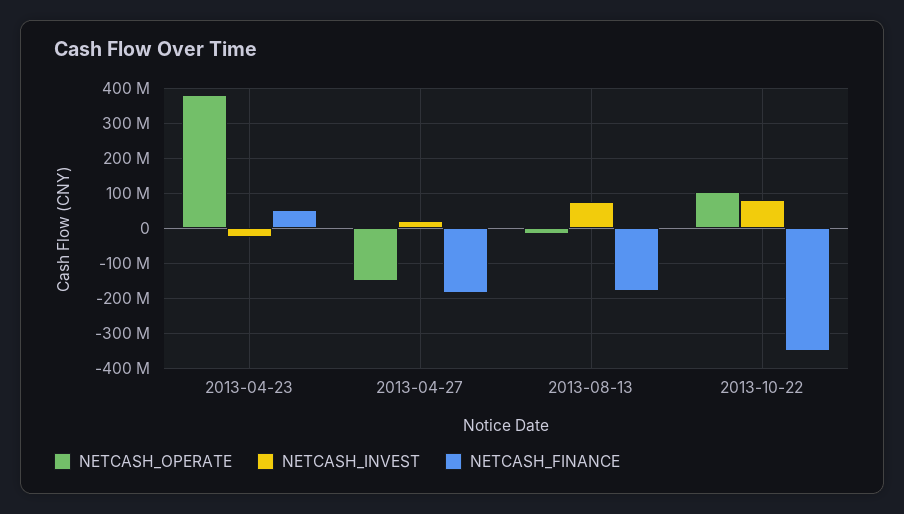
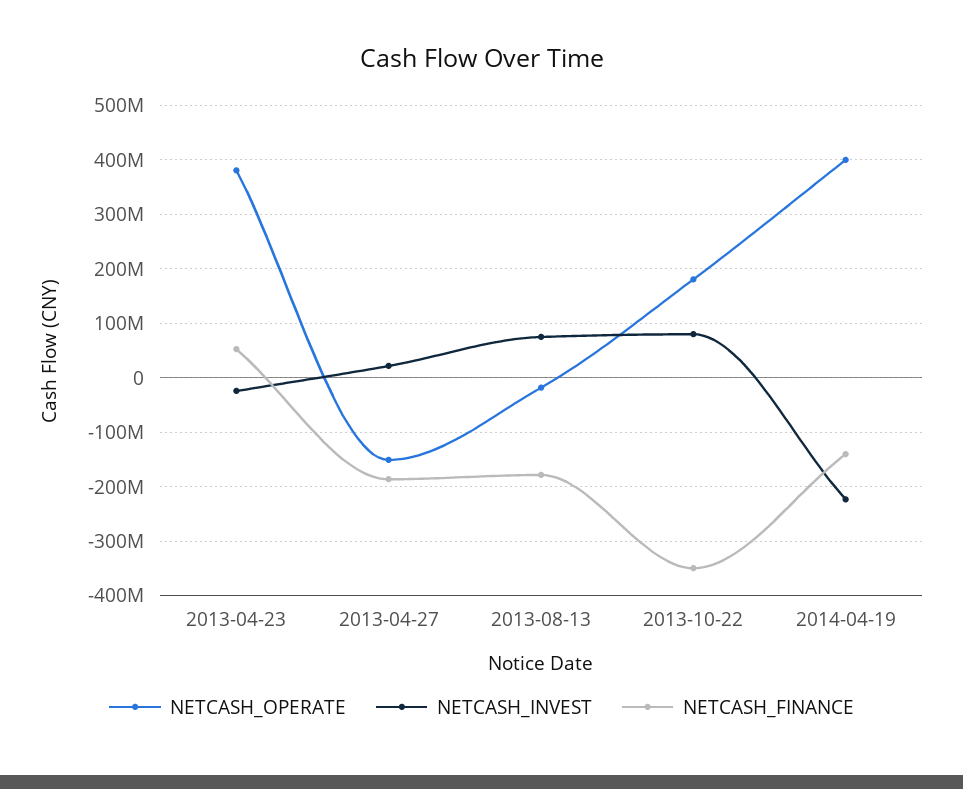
NETCASH_OPERATE, 2013-10-22: 100000000 -> 180000000
NETCASH_OPERATE, 2014-04-19: none -> 400000000
NETCASH_INVEST, 2014-04-19: none -> -220000000
NETCASH_FINANCE, 2014-04-19: none -> -140000000

